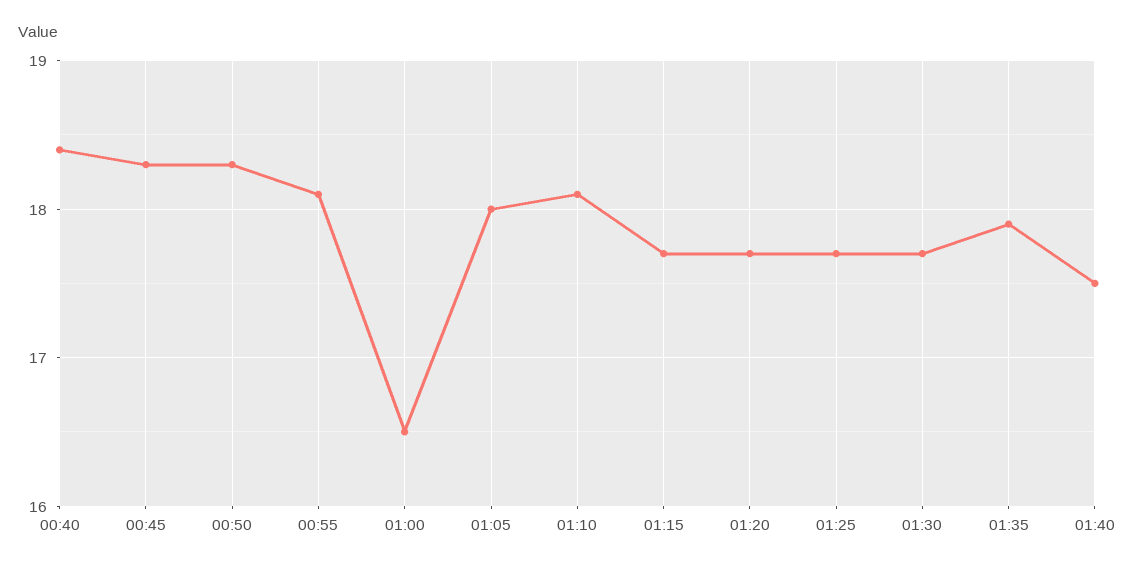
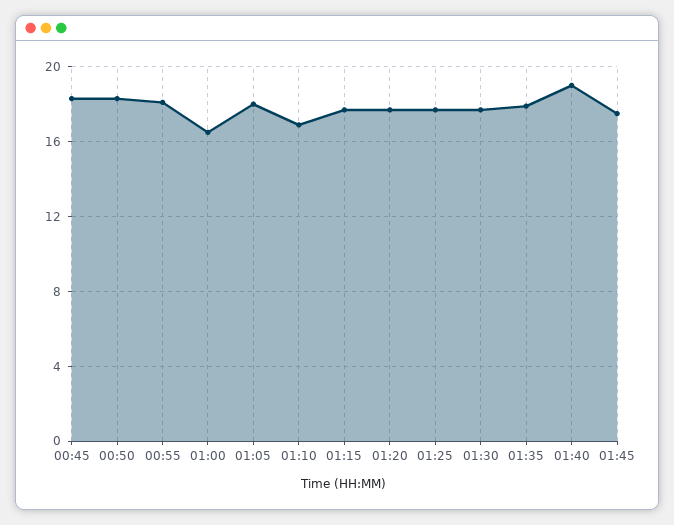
00:40: 18.4 -> none
01:10: 18.1 -> 17
01:40: 17.5 -> 19
01:45: none -> 17.5

